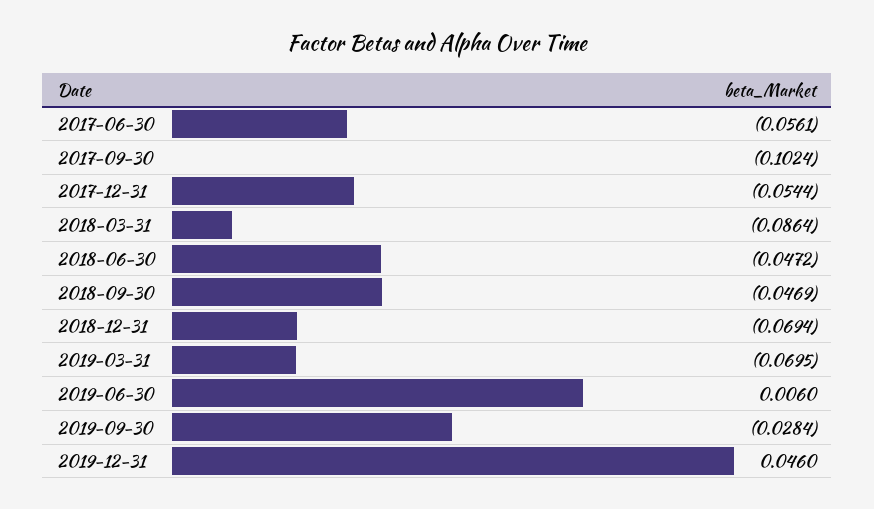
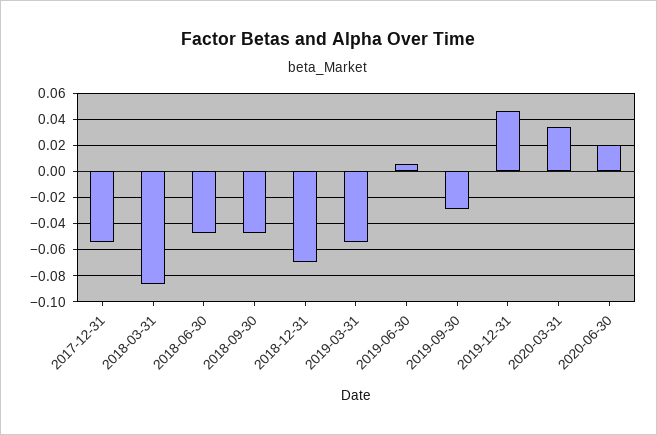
2017-06-30: -0.0561 -> none
2017-09-30: -0.1024 -> none
2019-03-31: -0.0695 -> -0.055
2020-03-31: none -> 0.035
2020-06-30: none -> 0.02

